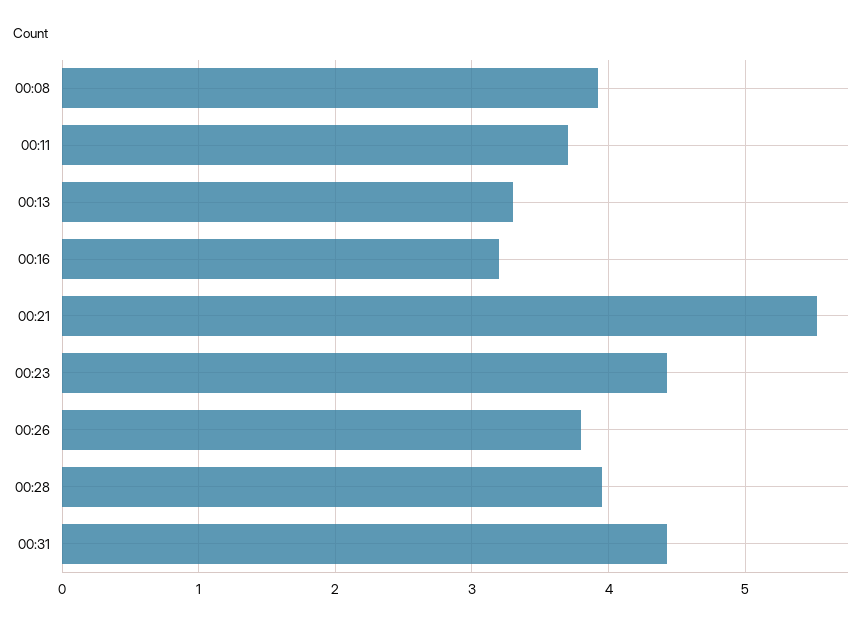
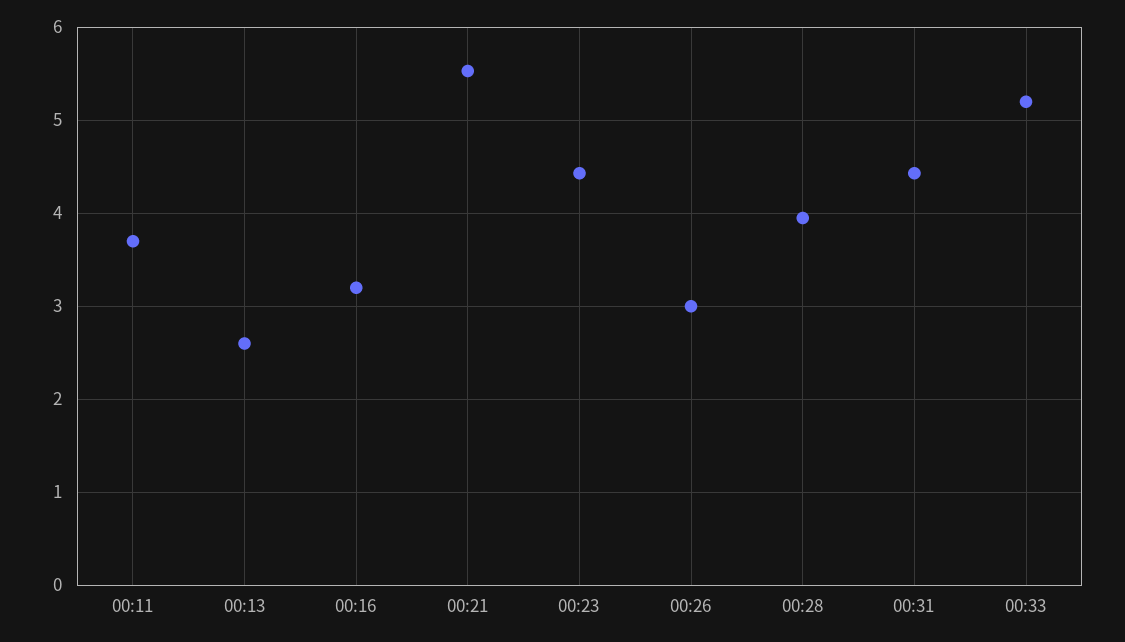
00:08: 3.9 -> none
00:13: 3.3 -> 2.6
00:26: 3.8 -> 3
00:33: none -> 5.2

